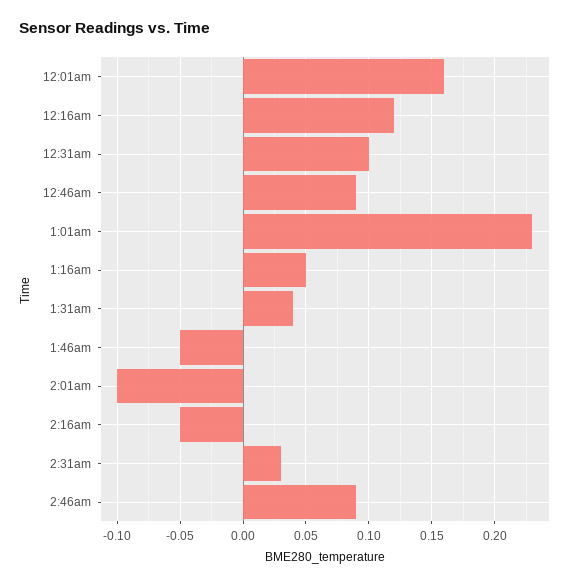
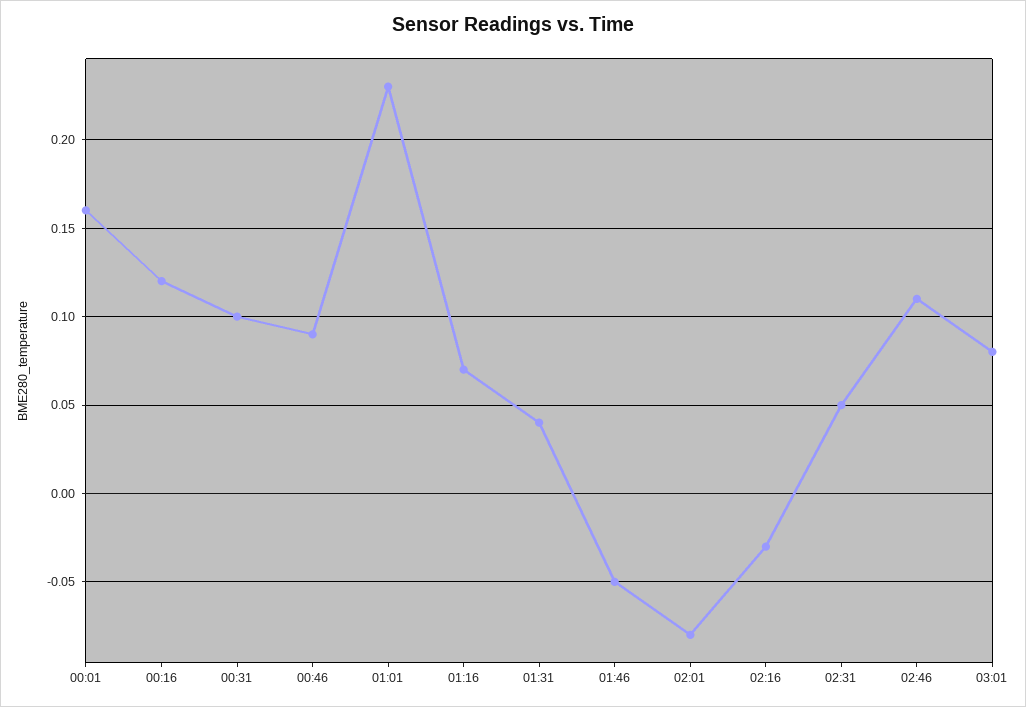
1:16am: 0.05 -> 0.07
2:01am: -0.1 -> -0.08
2:16am: -0.05 -> -0.03
2:31am: 0.03 -> 0.05
2:46am: 0.09 -> 0.11
03:01: none -> 0.08

